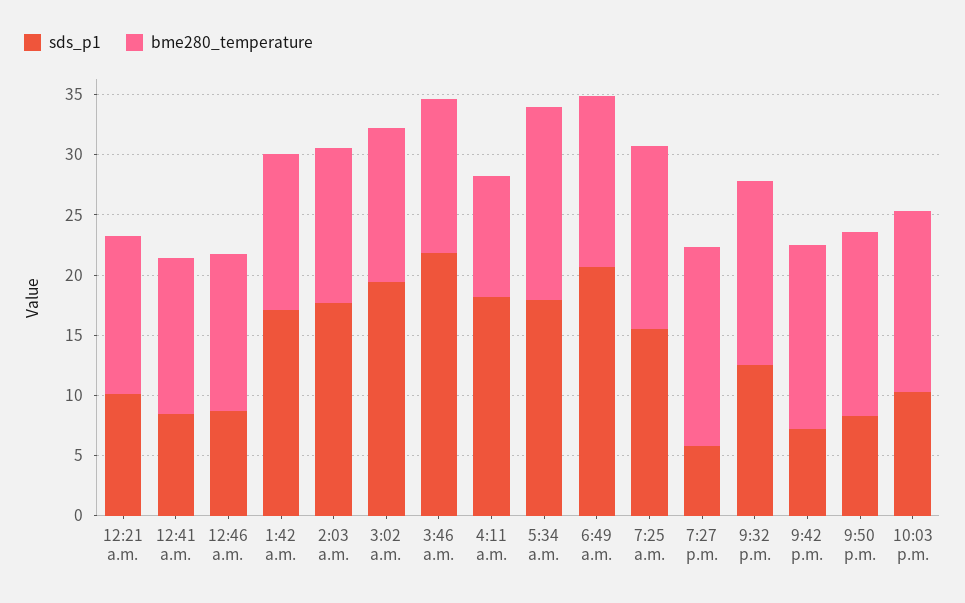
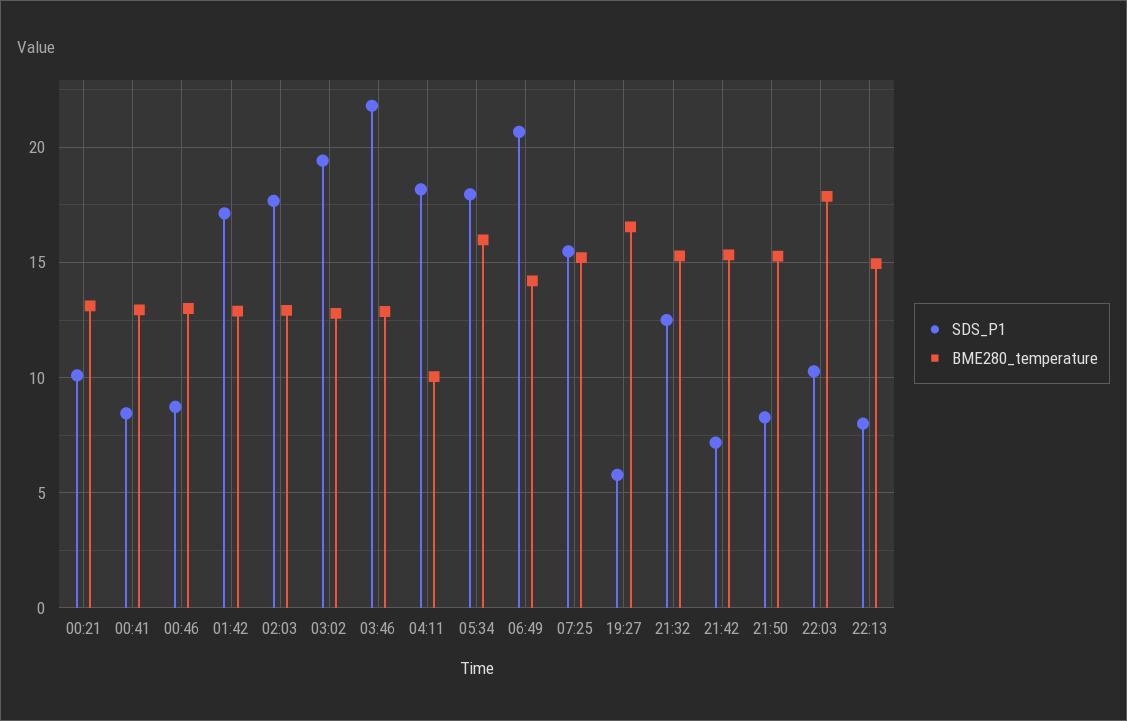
bme280_temperature, 10:03 p.m.: 15 -> 18
sds_p1, 22:13: none -> 8
bme280_temperature, 22:13: none -> 15

